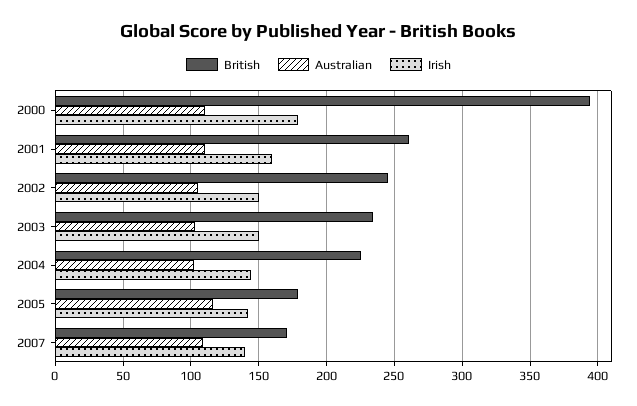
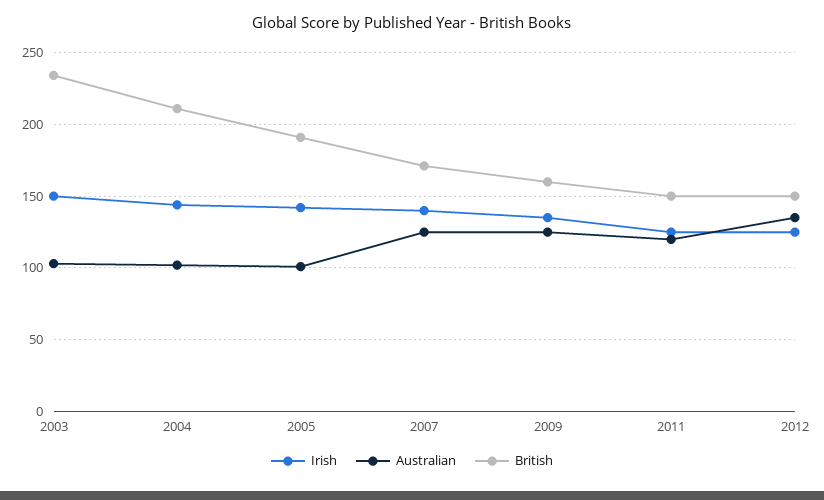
British, 2000: 395 -> none
Australian, 2000: 110 -> none
Irish, 2000: 180 -> none
British, 2001: 260 -> none
Australian, 2001: 110 -> none
Irish, 2001: 160 -> none
British, 2002: 245 -> none
Australian, 2002: 105 -> none
Irish, 2002: 150 -> none
British, 2004: 225 -> 210
British, 2005: 180 -> 190
Australian, 2005: 115 -> 100
Australian, 2007: 110 -> 125
Irish, 2009: none -> 135
Australian, 2009: none -> 125
British, 2009: none -> 160
Irish, 2011: none -> 125
Australian, 2011: none -> 120
British, 2011: none -> 150
Irish, 2012: none -> 125
Australian, 2012: none -> 135
British, 2012: none -> 150

